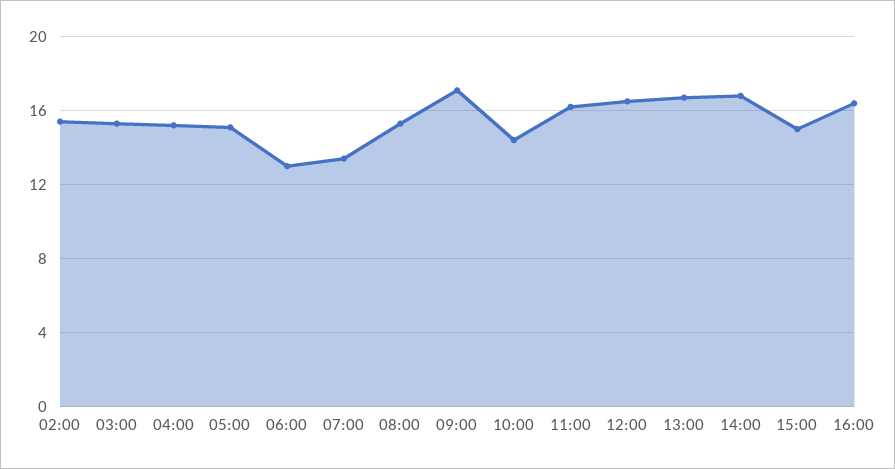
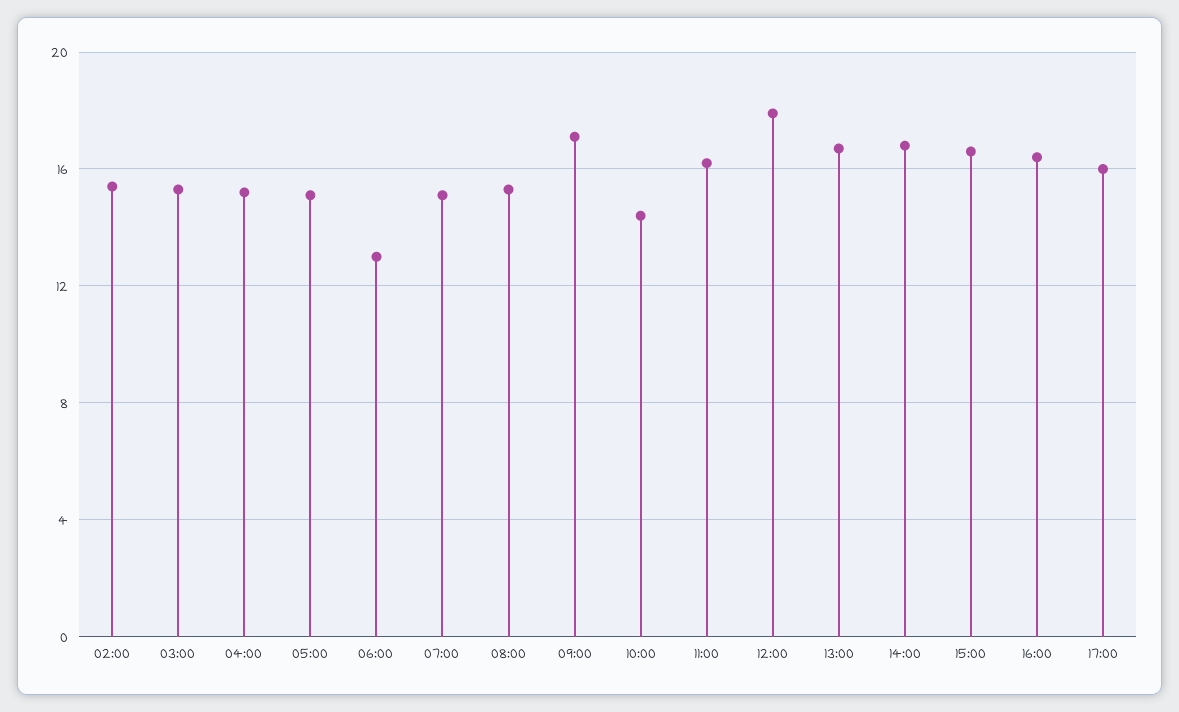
07:00: 13.5 -> 15
12:00: 16.5 -> 18
15:00: 15 -> 16.5
17:00: none -> 16

